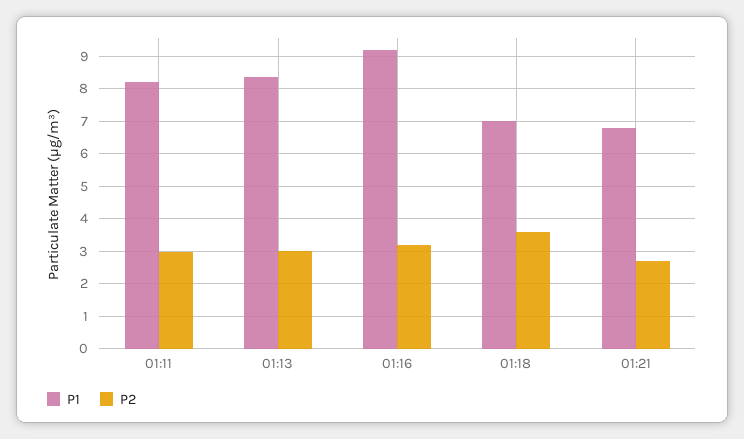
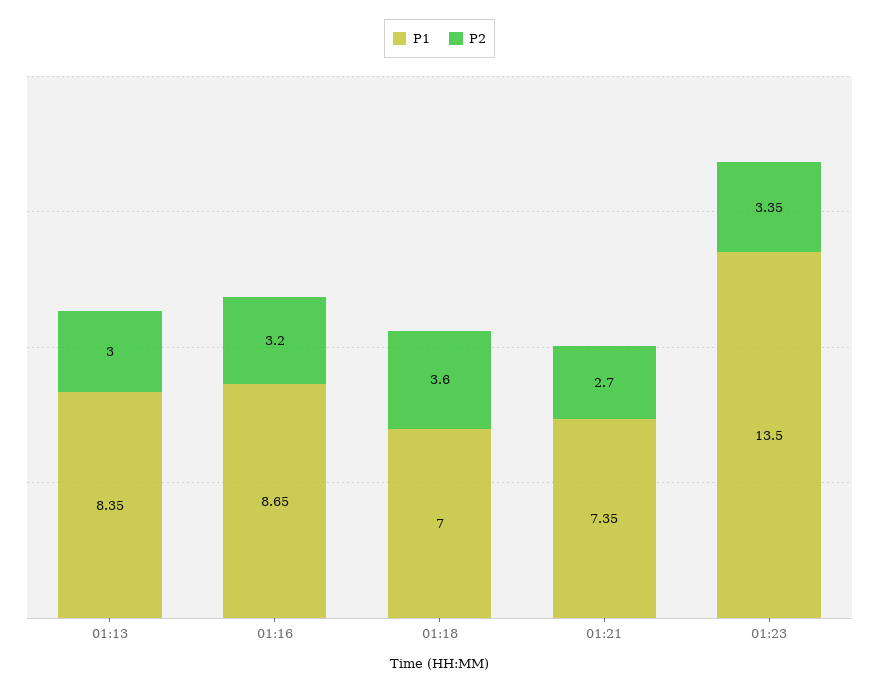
P1, 01:11: 8.2 -> none
P2, 01:11: 3 -> none
P1, 01:16: 9.2 -> 8.65
P1, 01:21: 6.8 -> 7.35
P1, 01:23: none -> 13.5
P2, 01:23: none -> 3.35

